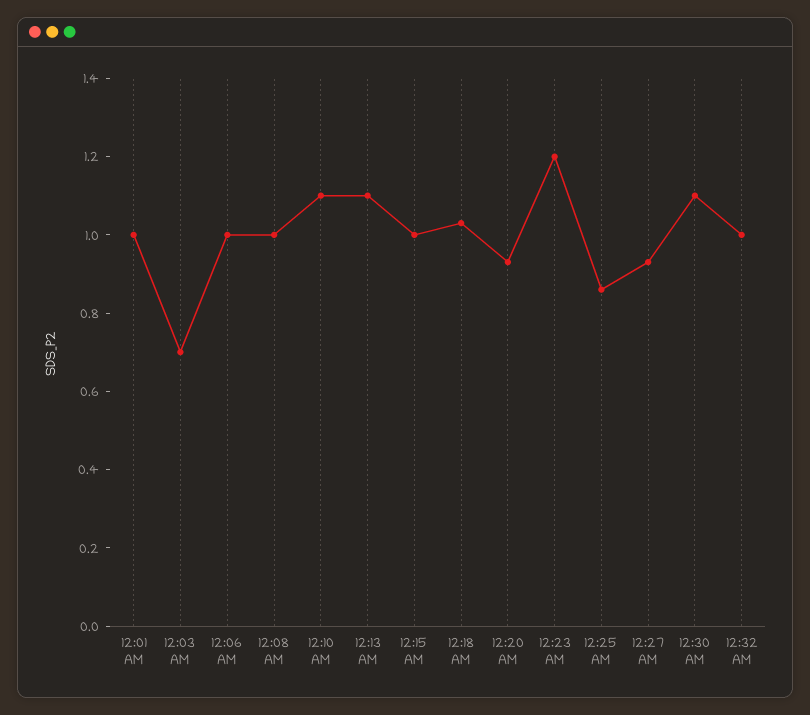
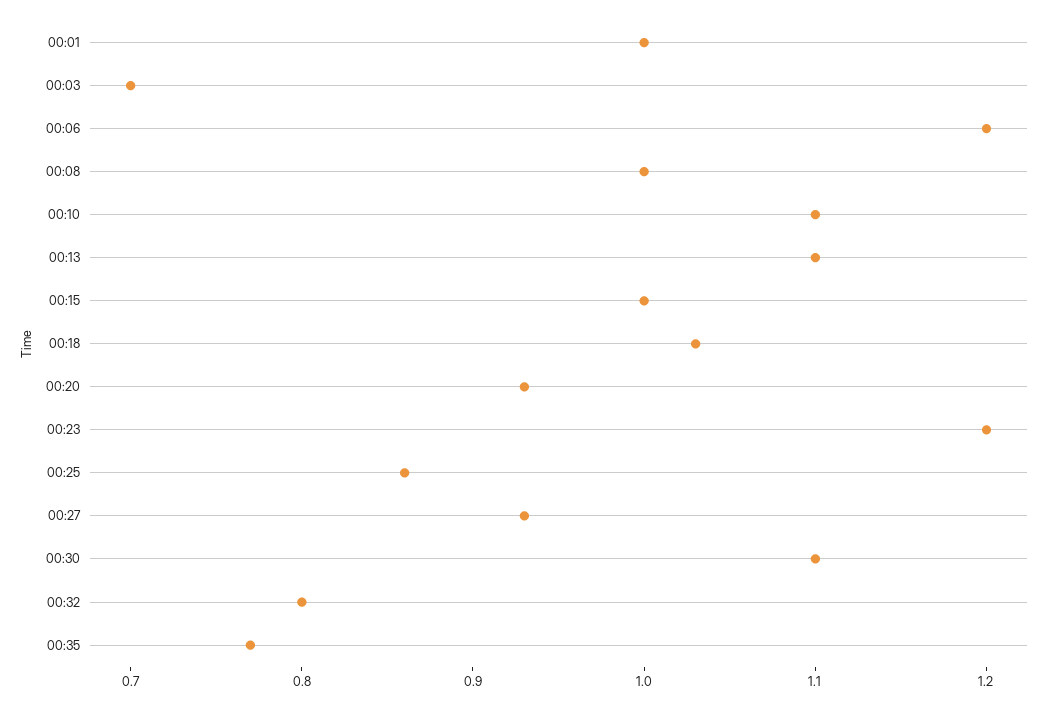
12:06 AM: 1 -> 1.2
12:32 AM: 1 -> 0.8
00:35: none -> 0.77

